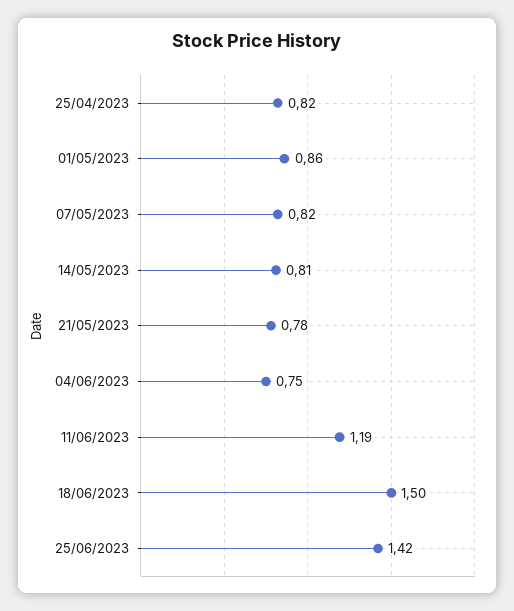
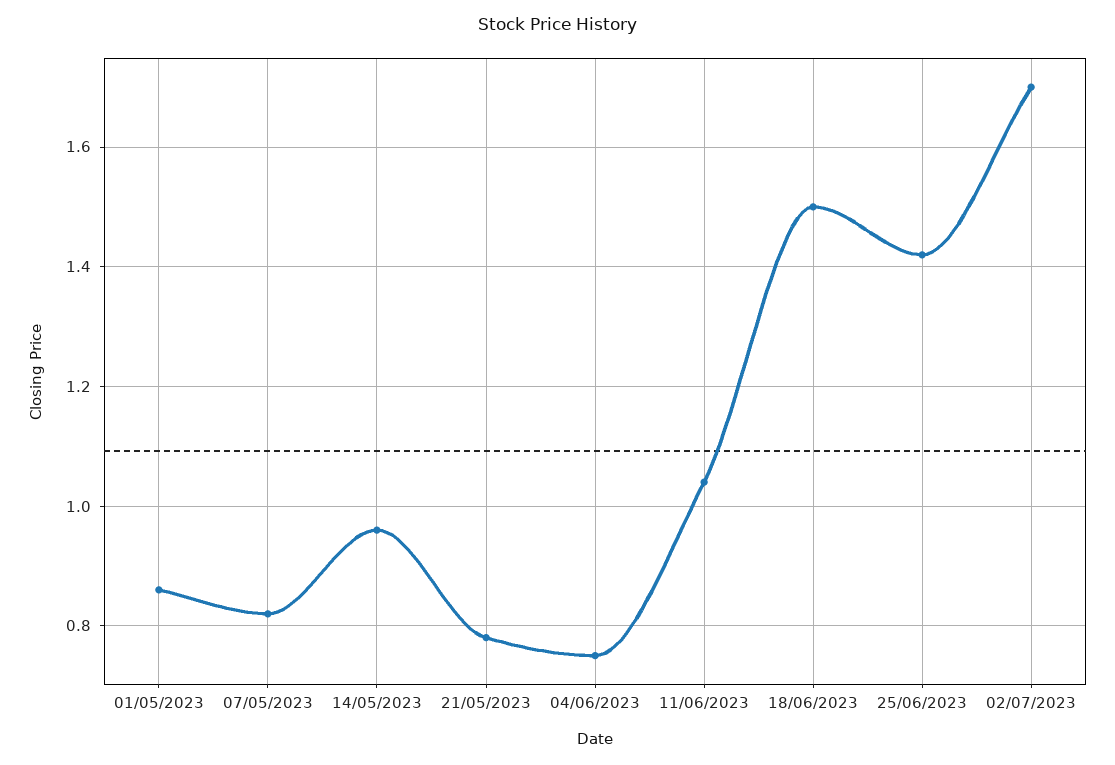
25/04/2023: 0.82 -> none
14/05/2023: 0.81 -> 0.95
11/06/2023: 1.19 -> 1.05
02/07/2023: none -> 1.7

